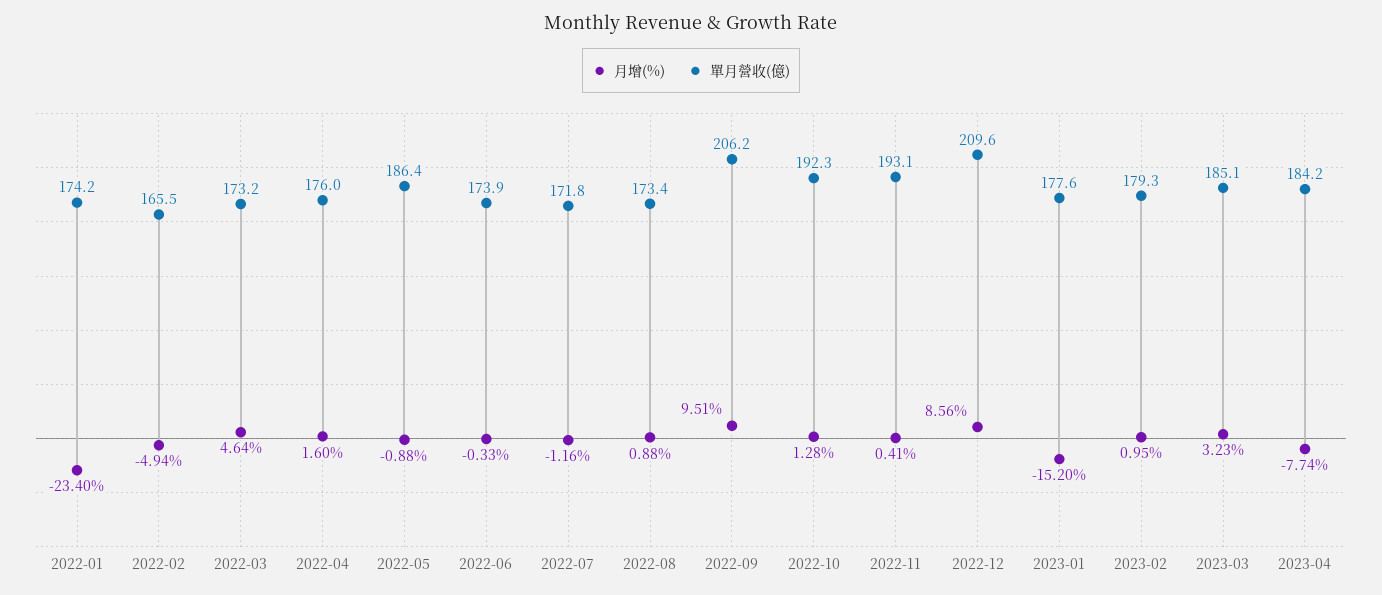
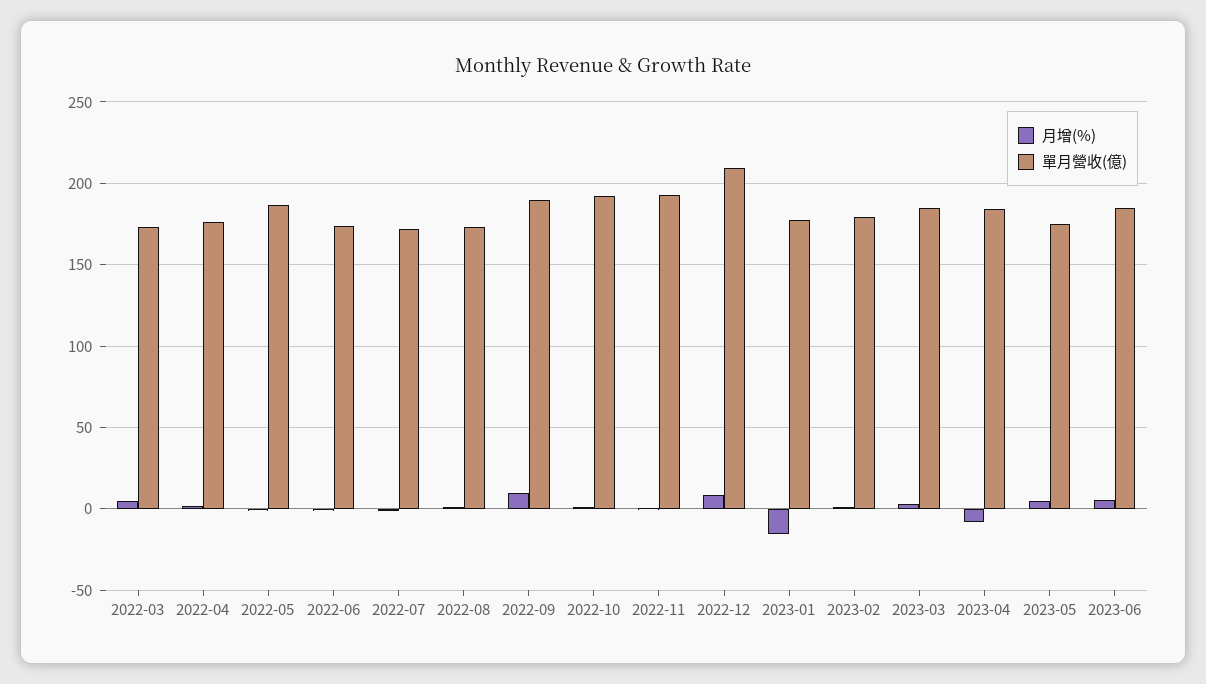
月增(%), 2022-01: -23.4 -> none
單月營收(億), 2022-01: 174.2 -> none
月增(%), 2022-02: -4.94 -> none
單月營收(億), 2022-02: 165.5 -> none
單月營收(億), 2022-09: 206.2 -> 190
月增(%), 2023-05: none -> 5
單月營收(億), 2023-05: none -> 175
月增(%), 2023-06: none -> 5
單月營收(億), 2023-06: none -> 185

